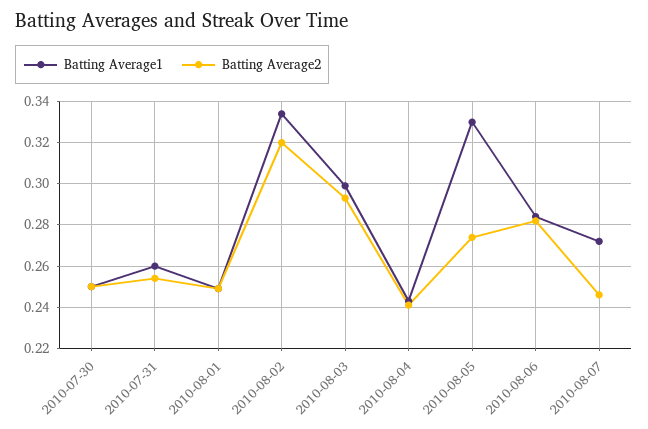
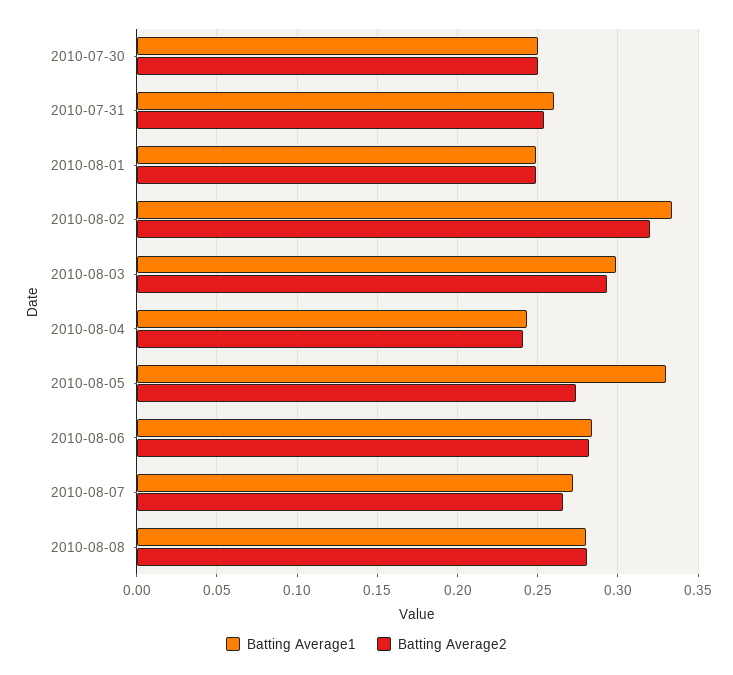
Batting Average2, 2010-08-07: 0.245 -> 0.265
Batting Average1, 2010-08-08: none -> 0.28
Batting Average2, 2010-08-08: none -> 0.28

